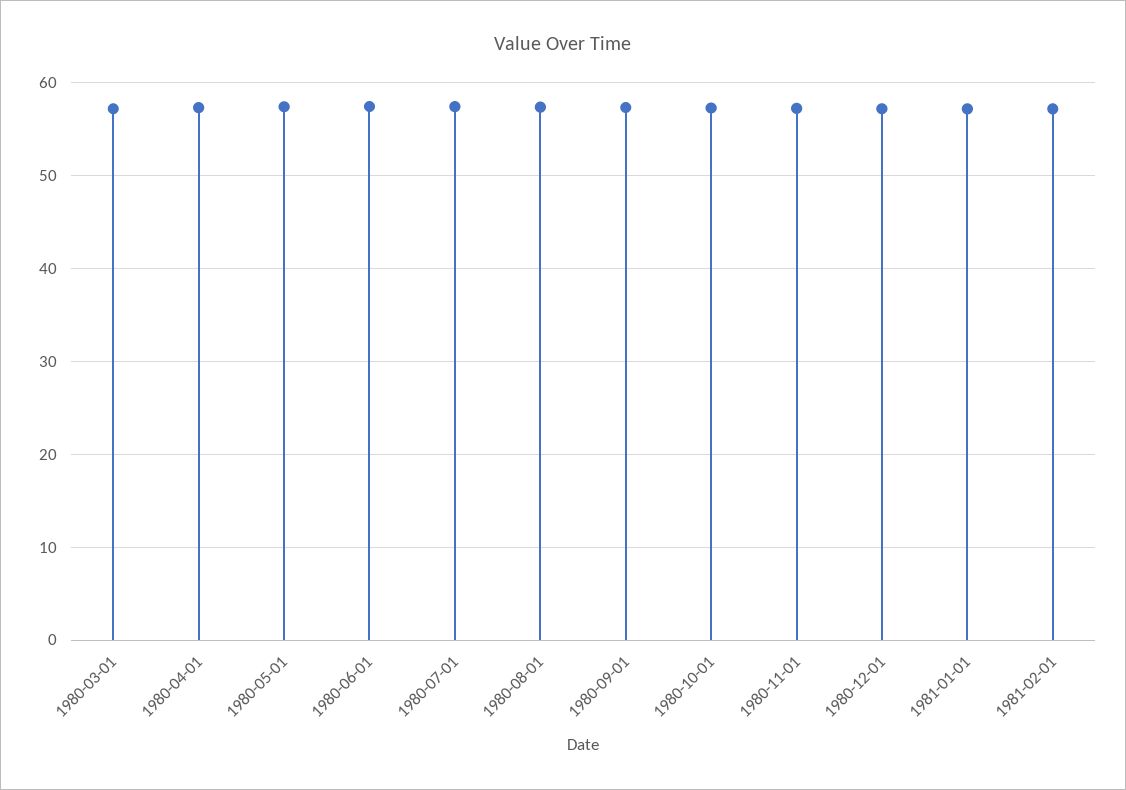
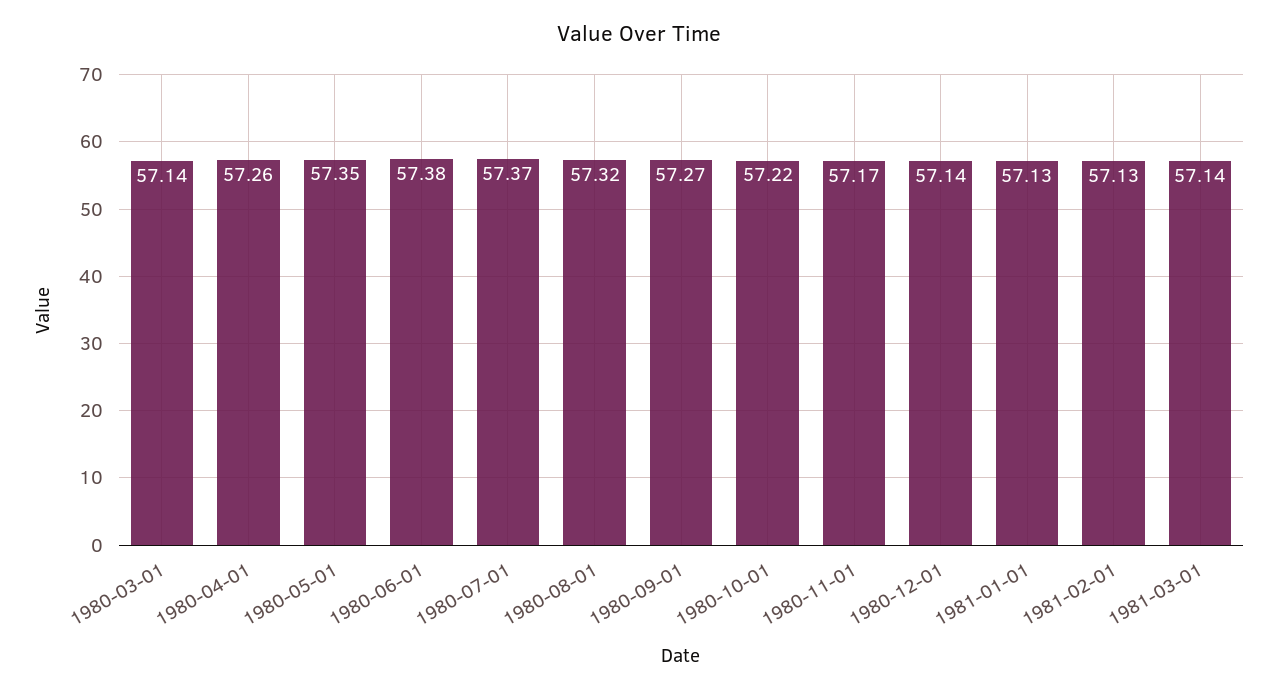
1981-03-01: none -> 57.14

